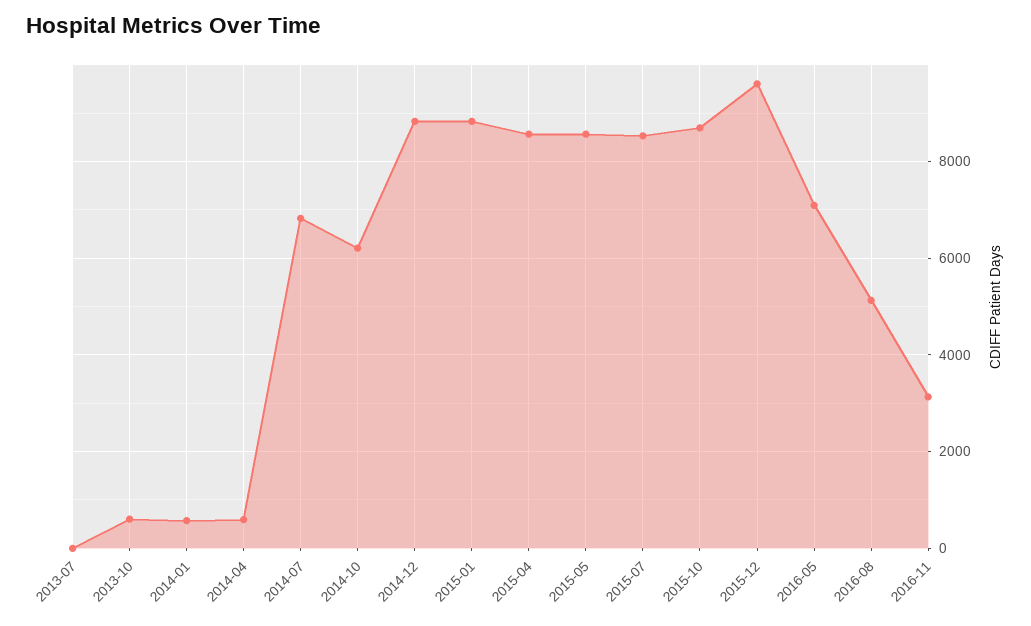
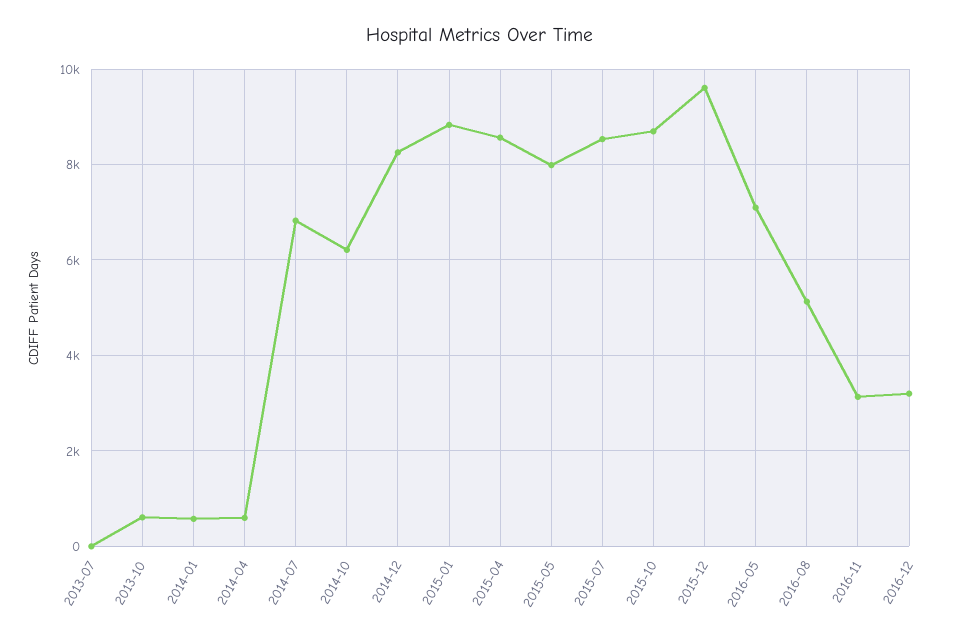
2014-12: 8800 -> 8200
2015-05: 8600 -> 8000
2016-12: none -> 3200

